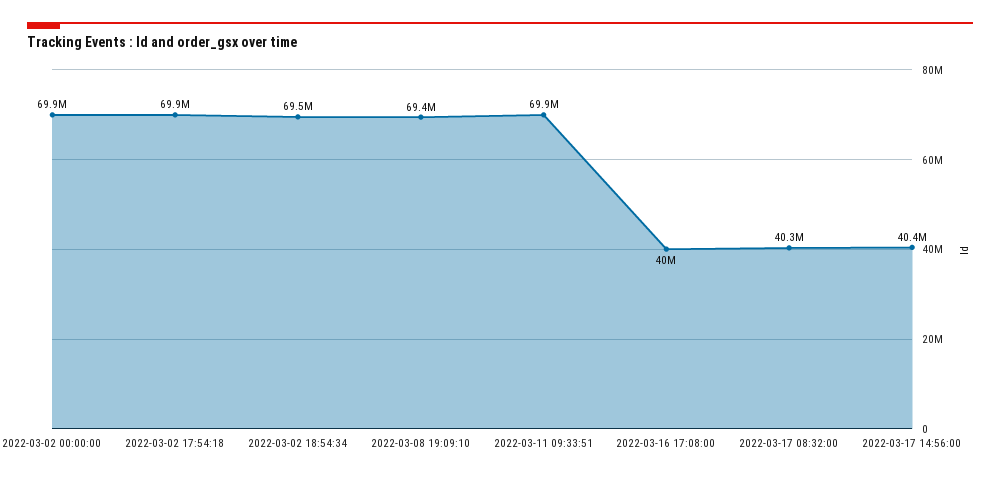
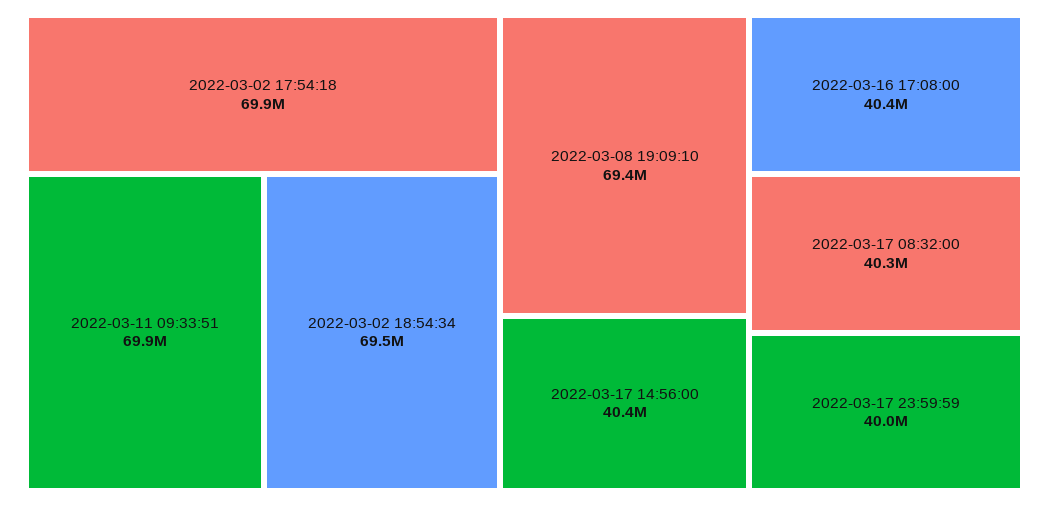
2022-03-02 00:00:00: 69900000 -> none
2022-03-16 17:08:00: 40000000 -> 40400000
2022-03-17 23:59:59: none -> 40000000

